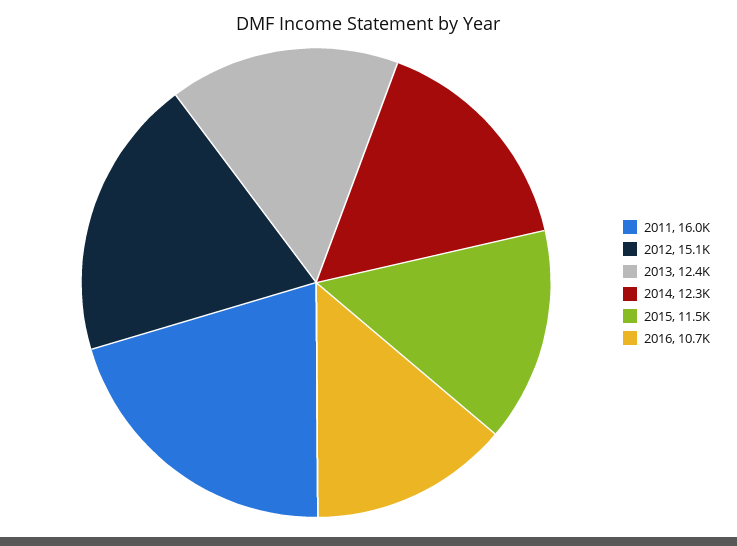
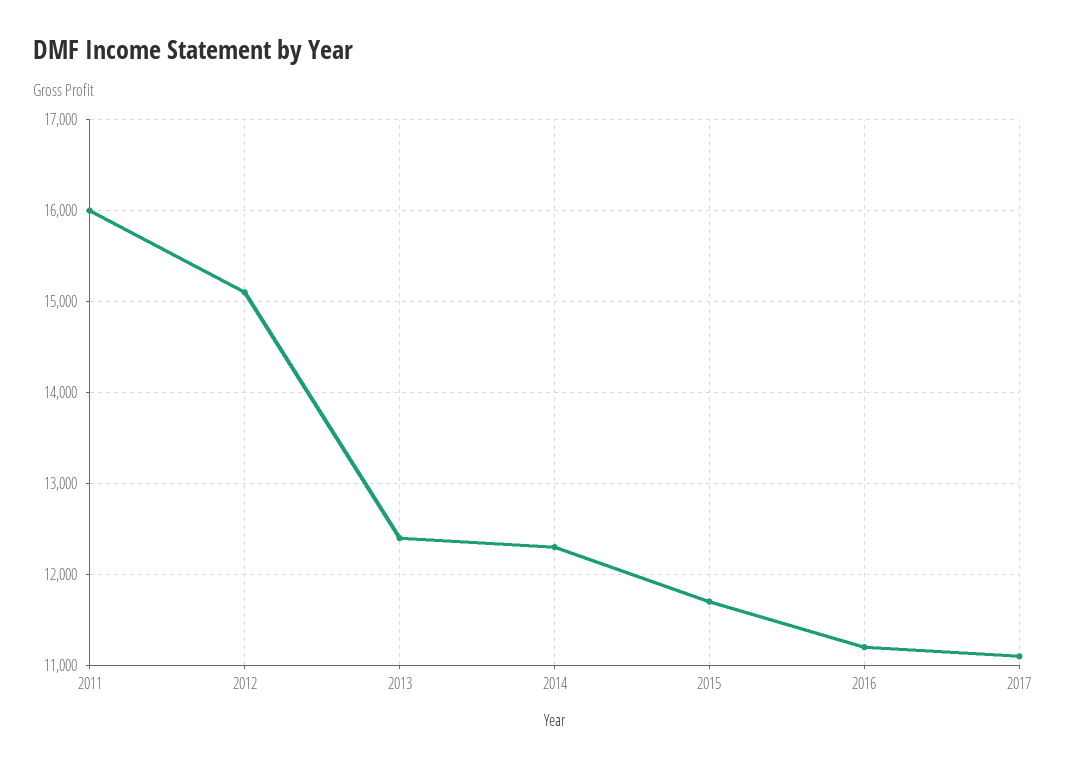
2015: 11500 -> 11700
2016: 10700 -> 11200
2017: none -> 11100

